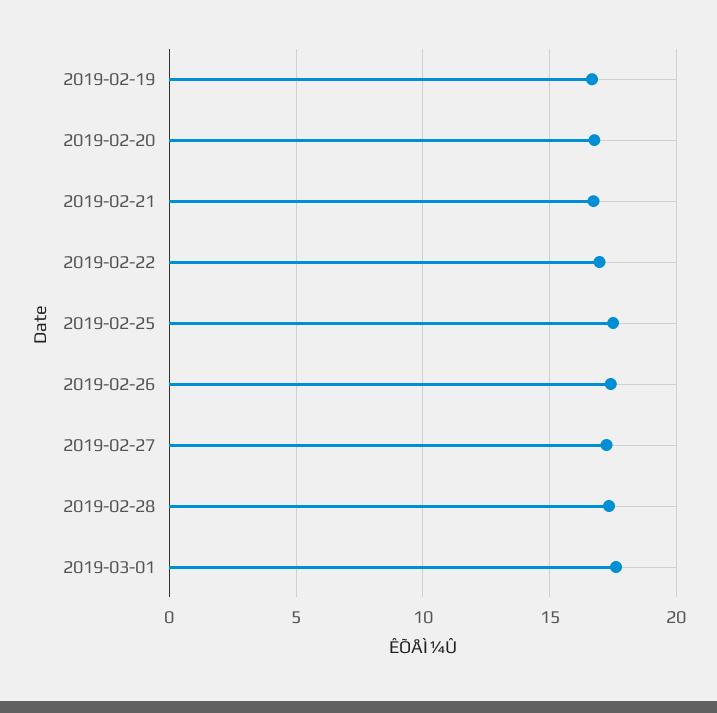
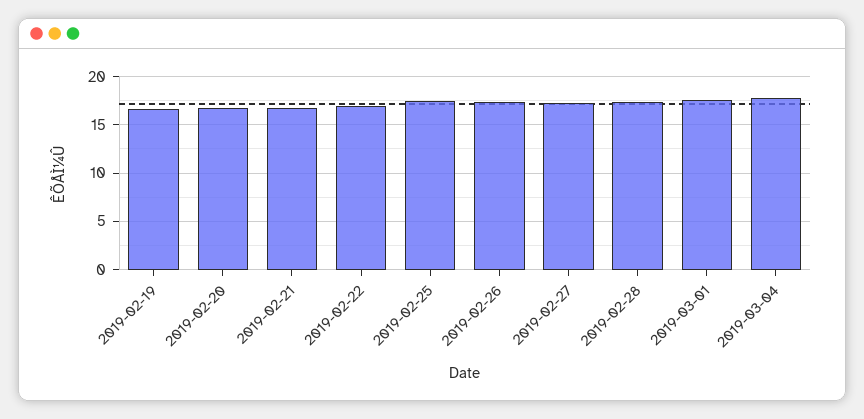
2019-03-04: none -> 18

